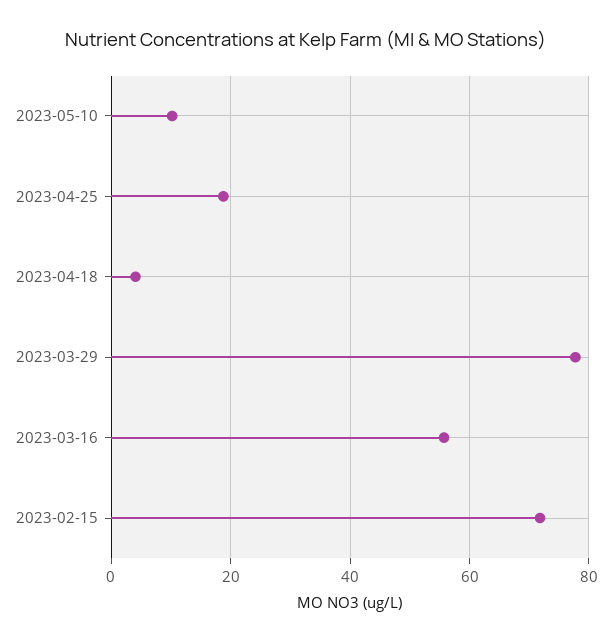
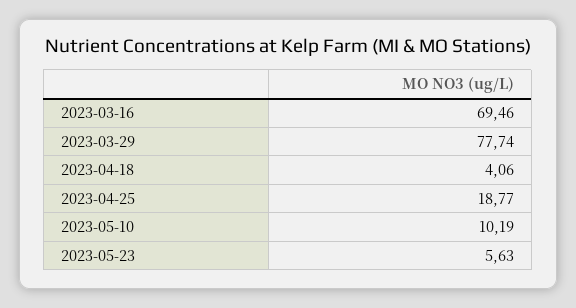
2023-03-16: 56 -> 69.46
2023-02-15: 72 -> none
2023-05-23: none -> 5.63

